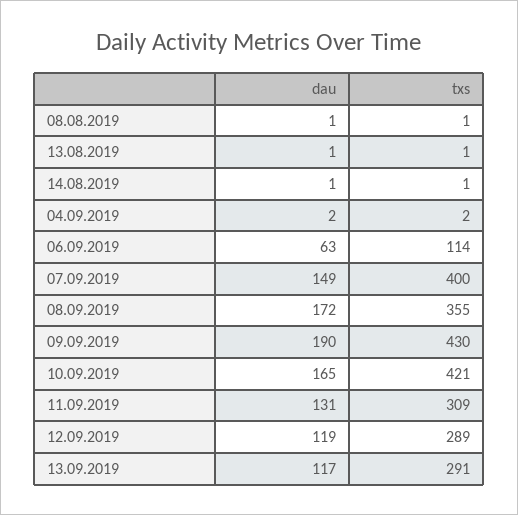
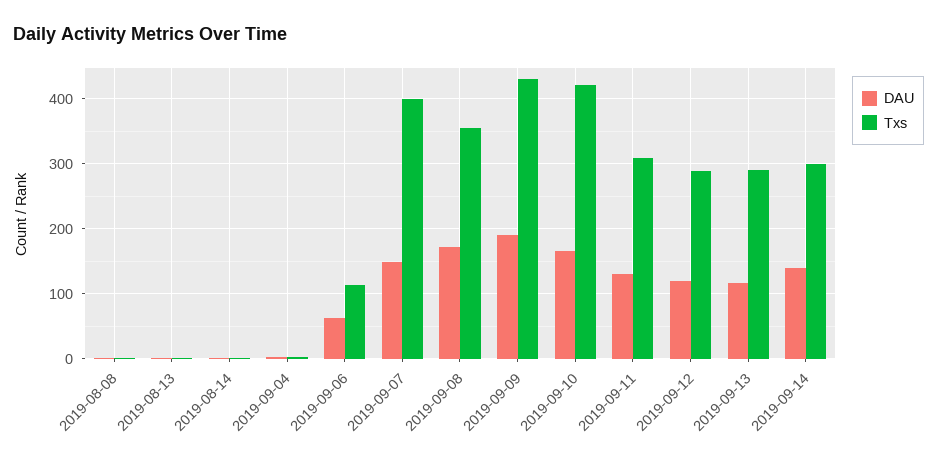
dau, 2019-09-14: none -> 140
txs, 2019-09-14: none -> 300

